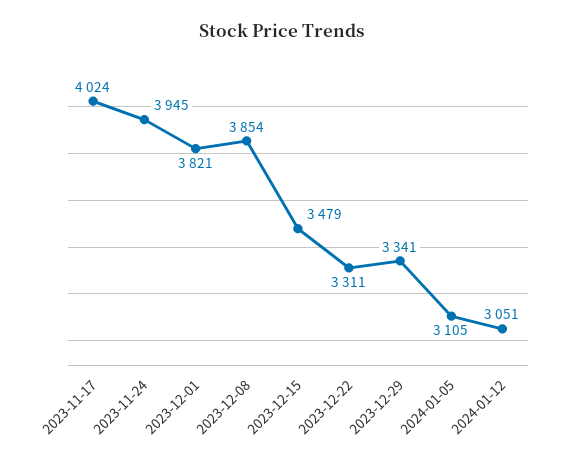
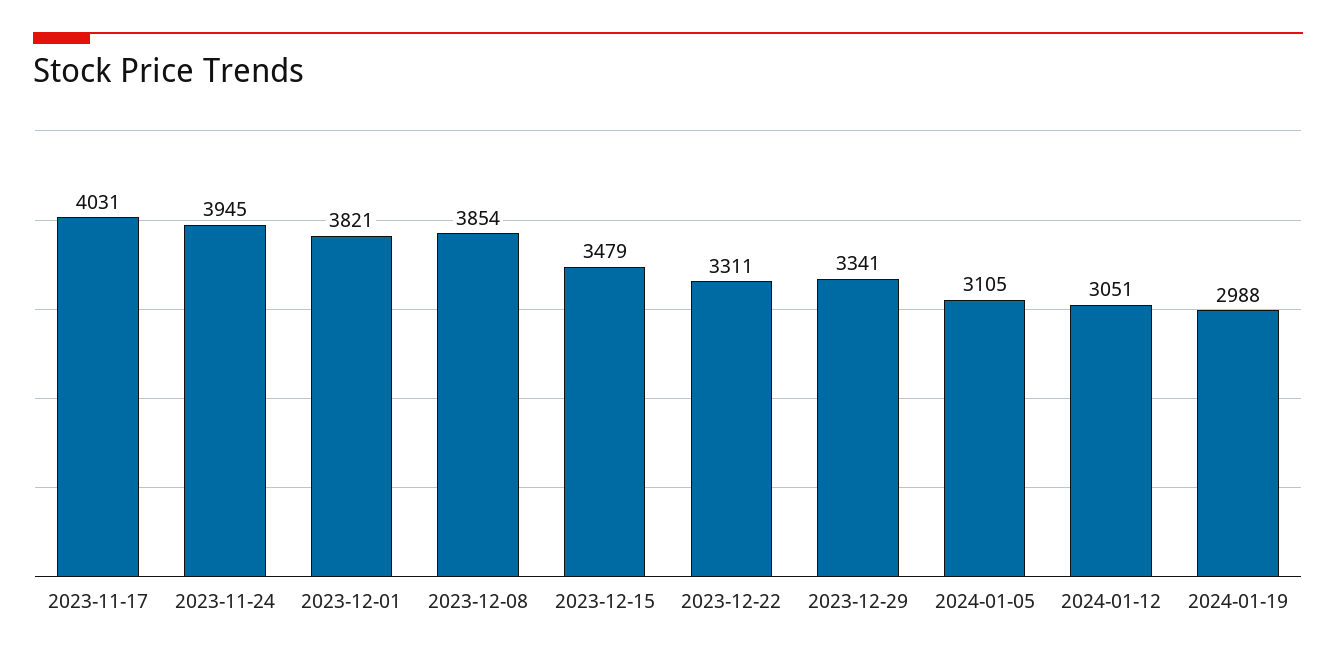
2023-11-17: 4024 -> 4031
2024-01-19: none -> 2988

